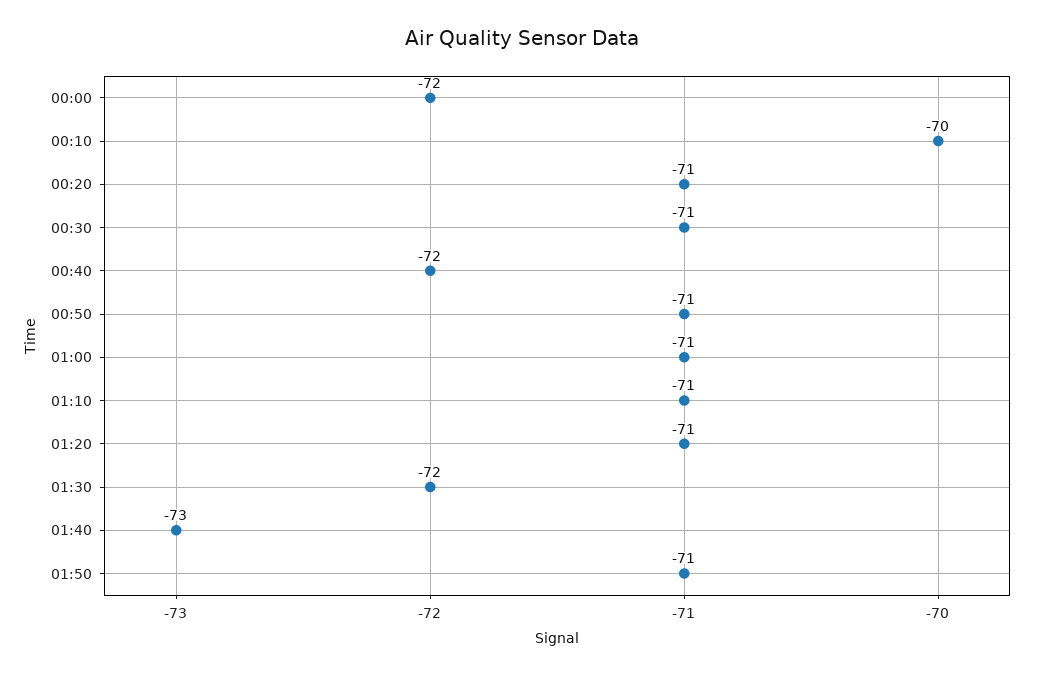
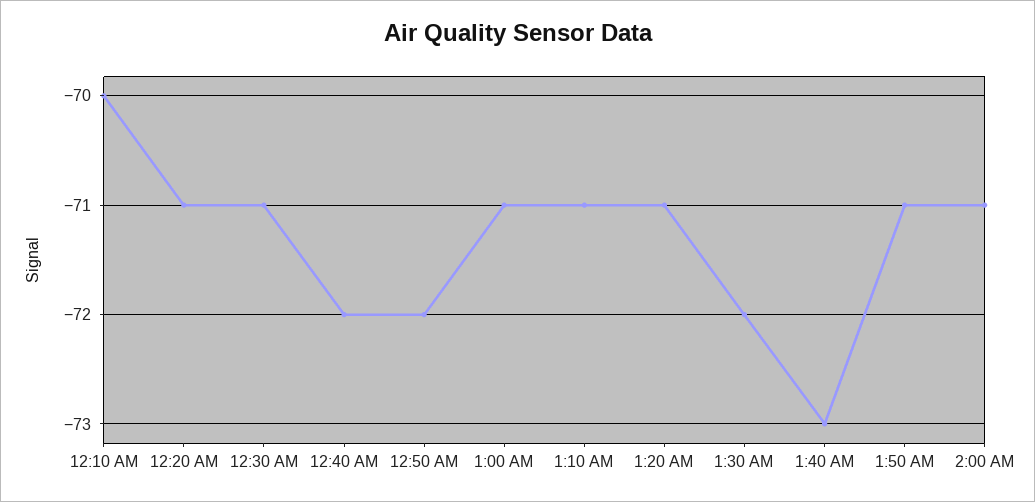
00:00: -72 -> none
00:50: -71 -> -72
2:00 AM: none -> -71

